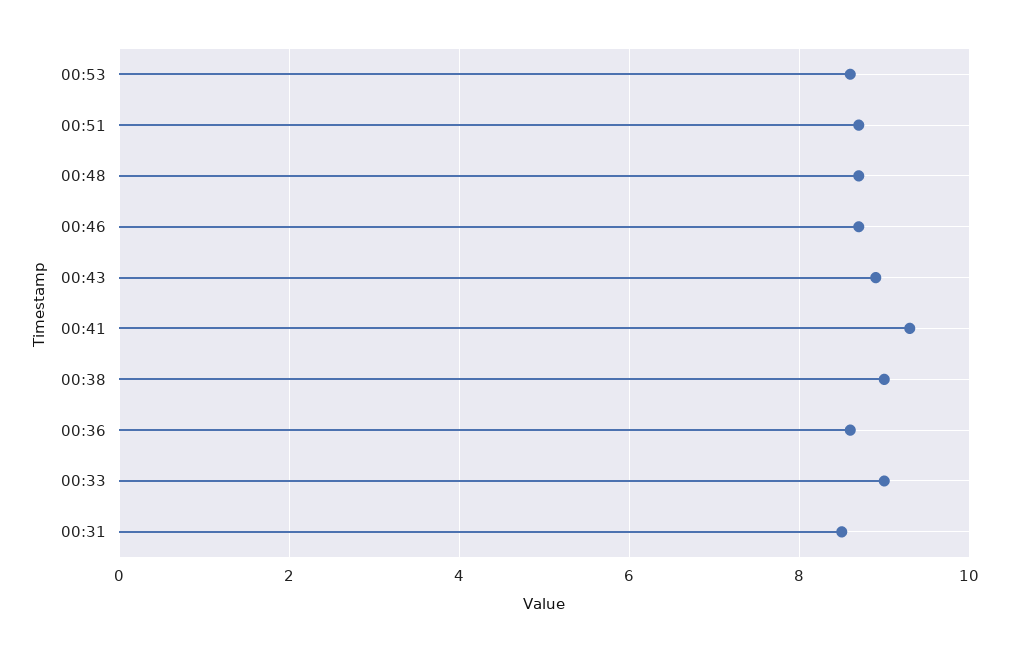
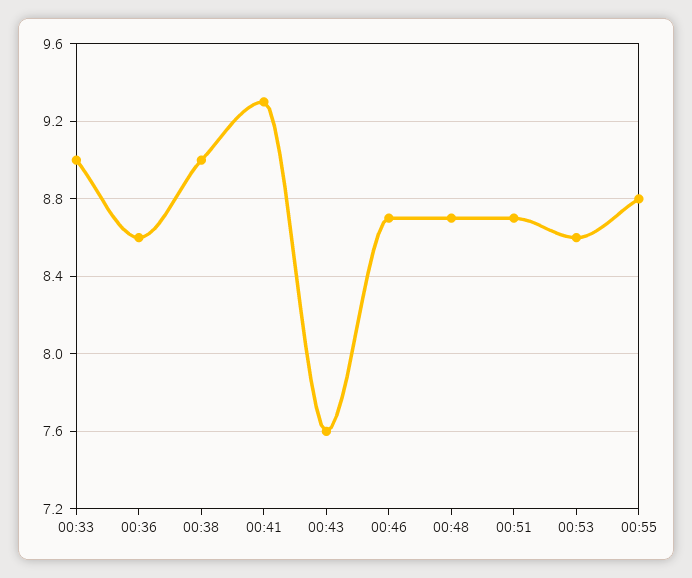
00:43: 9 -> 7.6
00:31: 8.5 -> none
00:55: none -> 8.8

